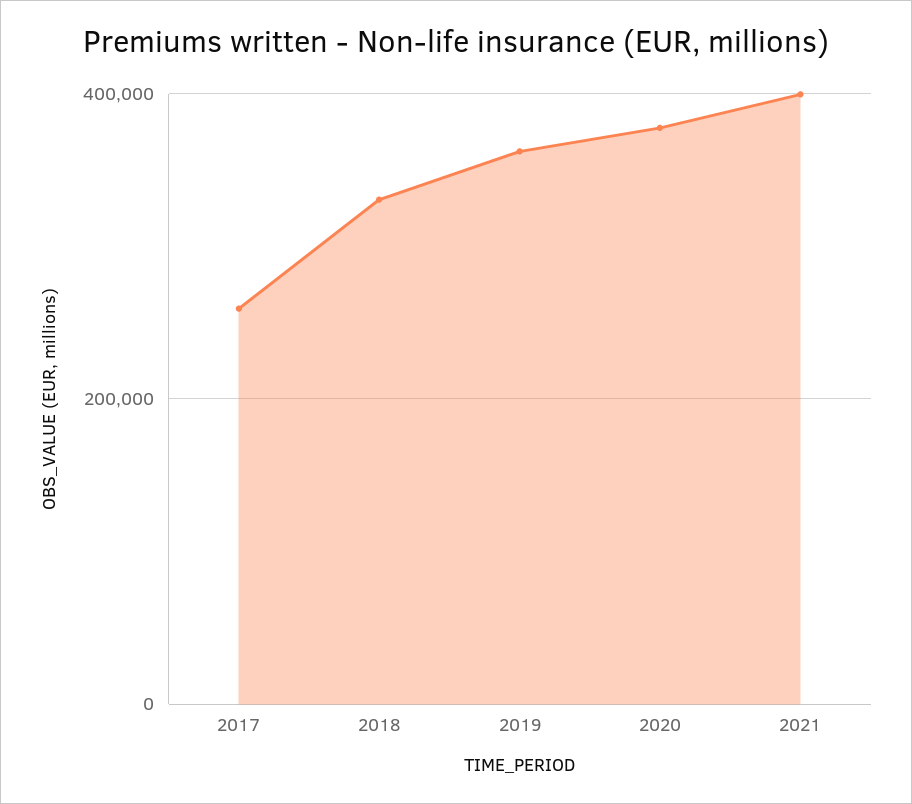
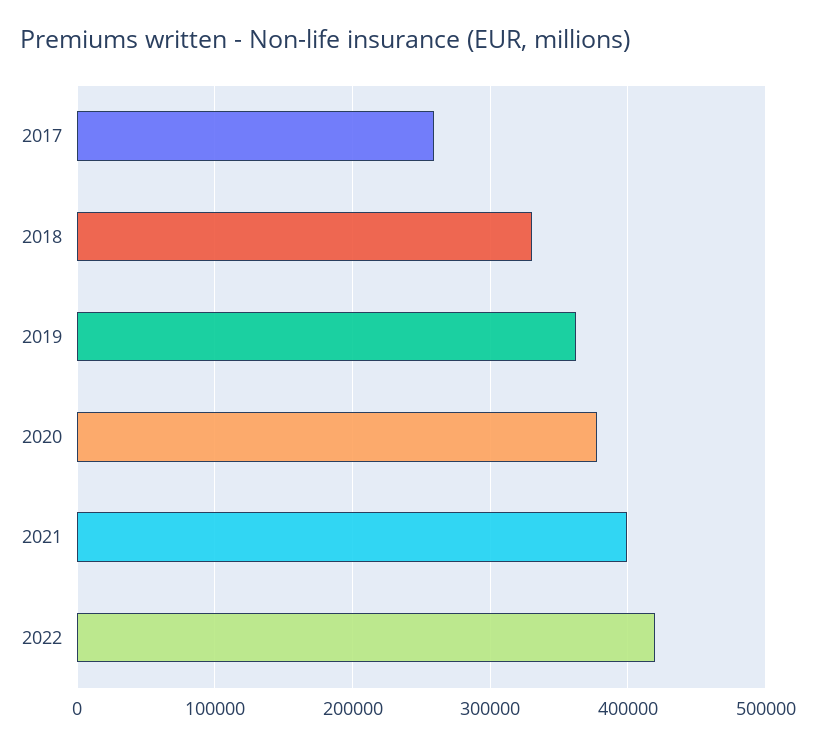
2022: none -> 420000

